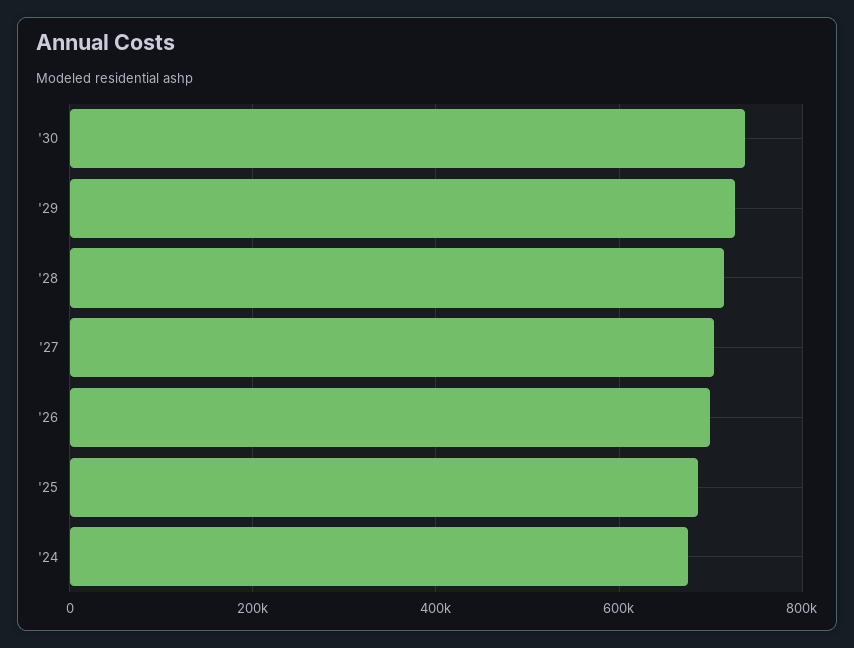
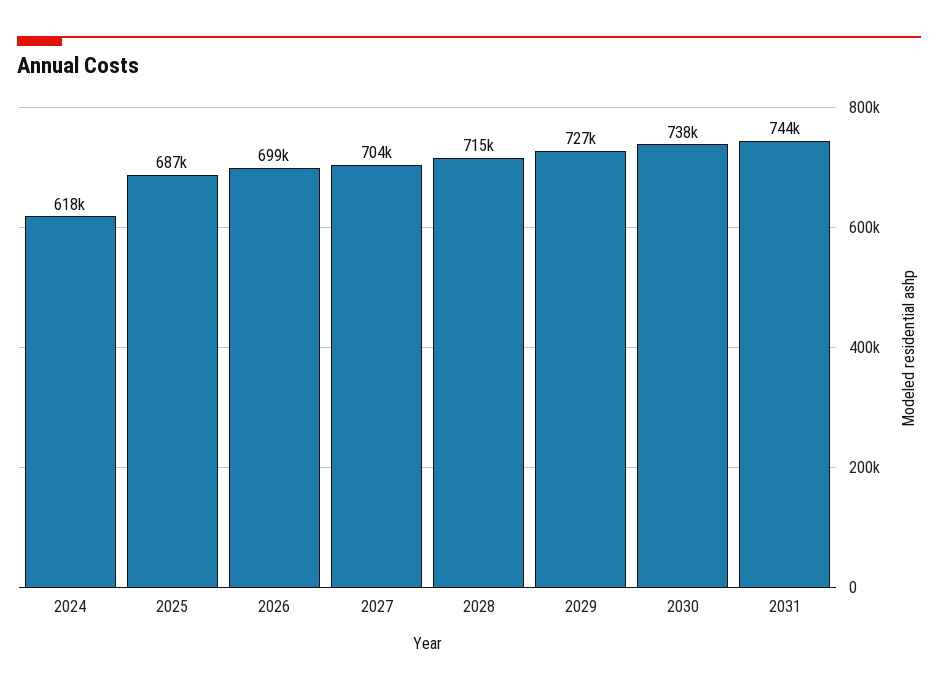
'24: 680000 -> 618000
2031: none -> 744000

